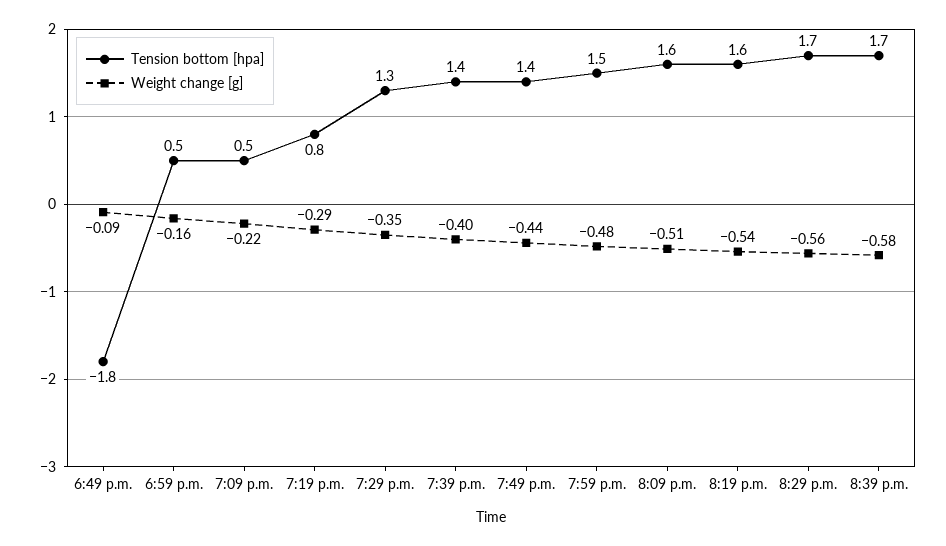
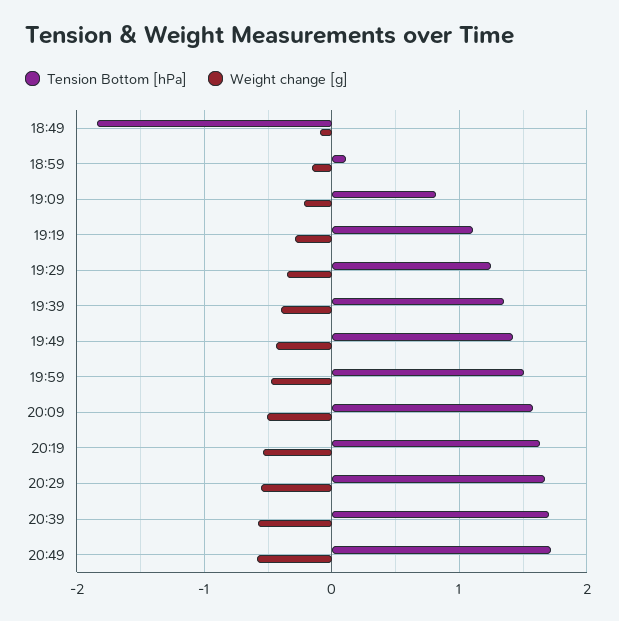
Tension bottom [hpa], 6:59 p.m.: 0.5 -> 0.1
Tension bottom [hpa], 7:09 p.m.: 0.5 -> 0.8
Tension bottom [hpa], 7:19 p.m.: 0.8 -> 1.1
Tension bottom [hpa], 20:49: none -> 1.7
Weight change [g], 20:49: none -> -0.6

